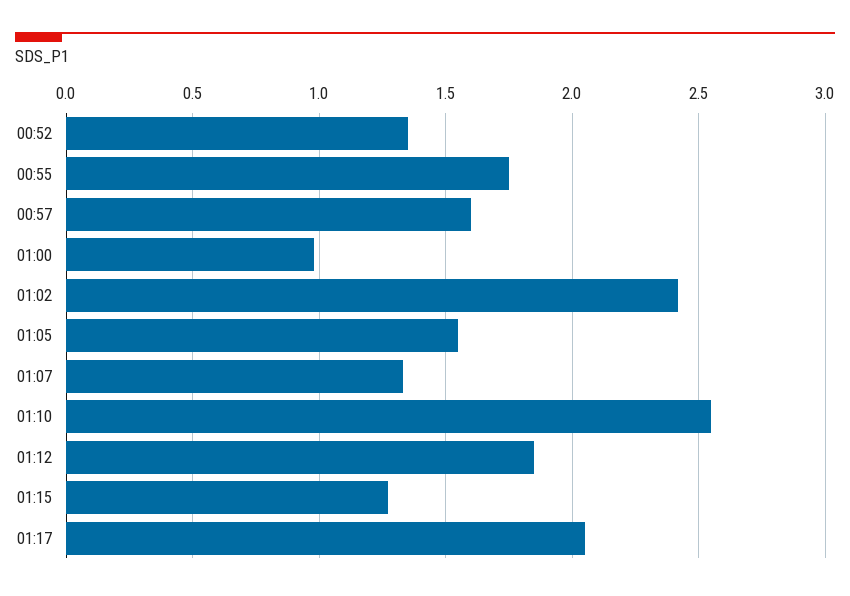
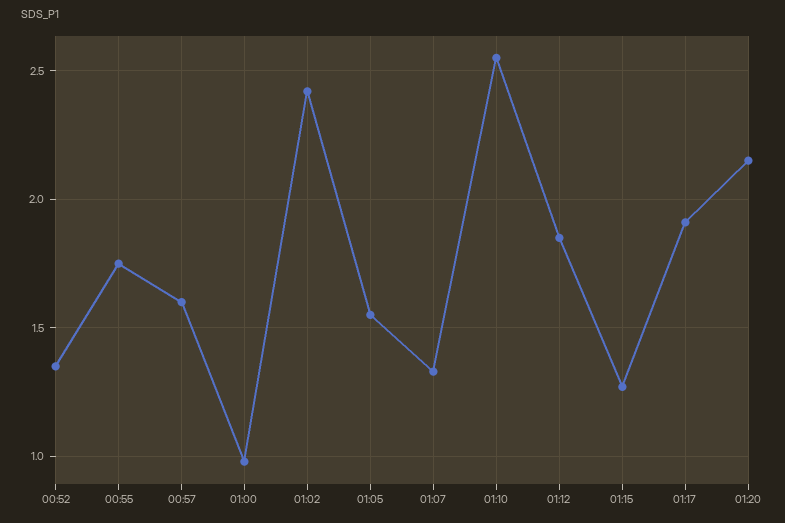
01:17: 2.05 -> 1.9
01:20: none -> 2.15

